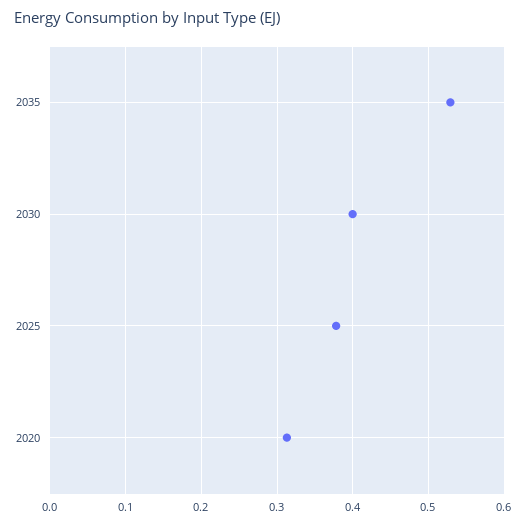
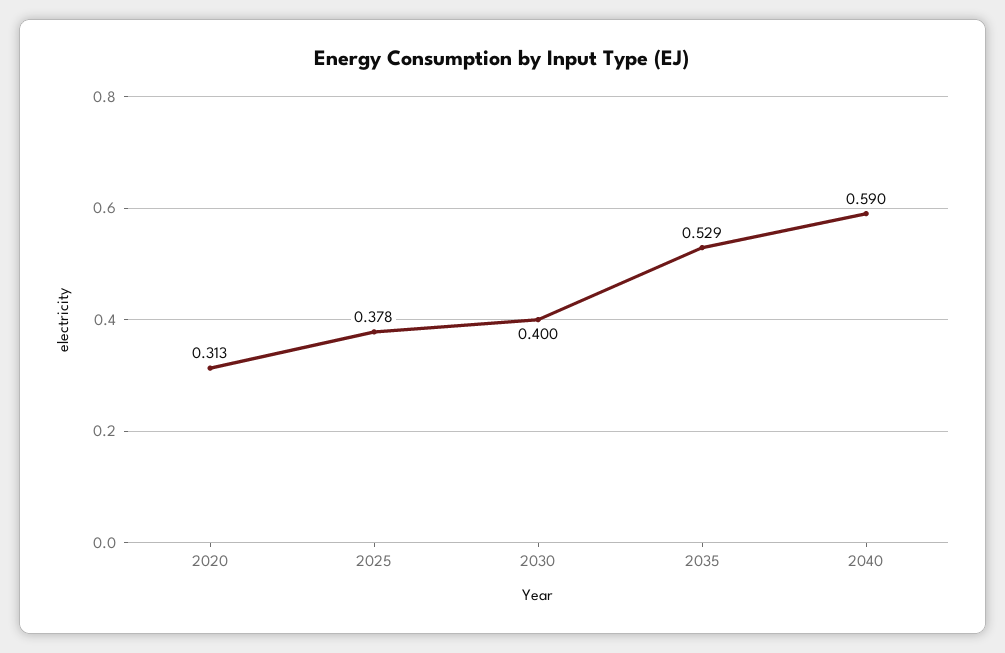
2040: none -> 0.59

